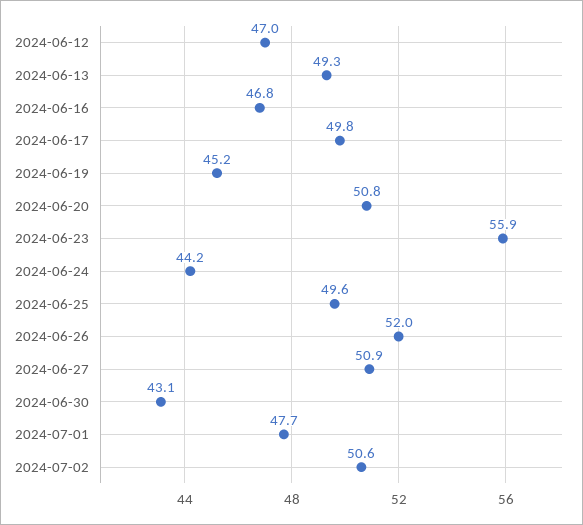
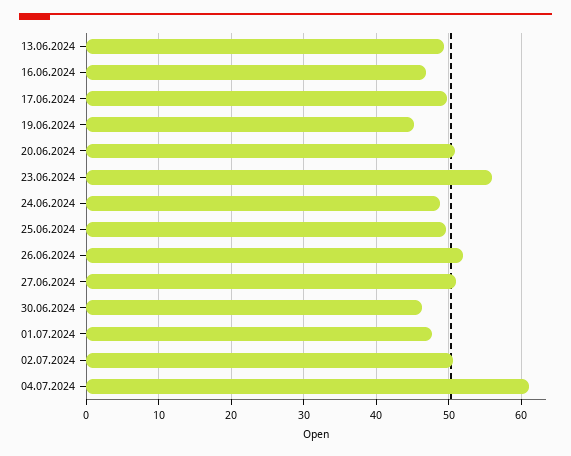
2024-06-12: 47 -> none
2024-06-24: 44.2 -> 49
2024-06-30: 43.1 -> 46
04.07.2024: none -> 61

